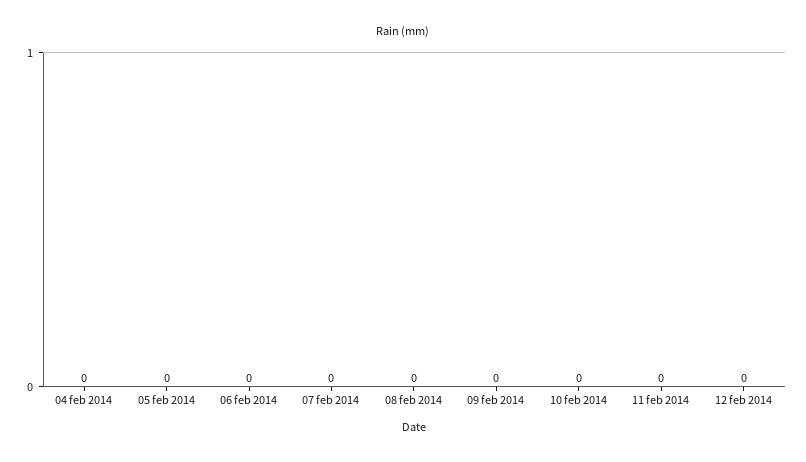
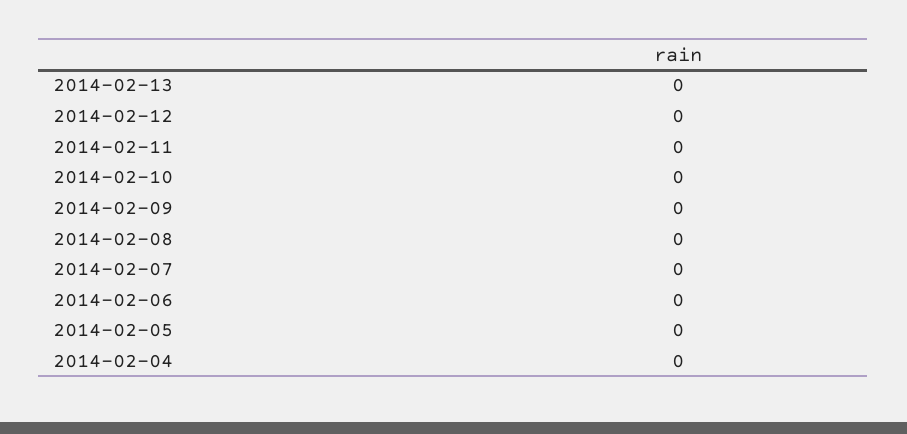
2014-02-13: none -> 0

